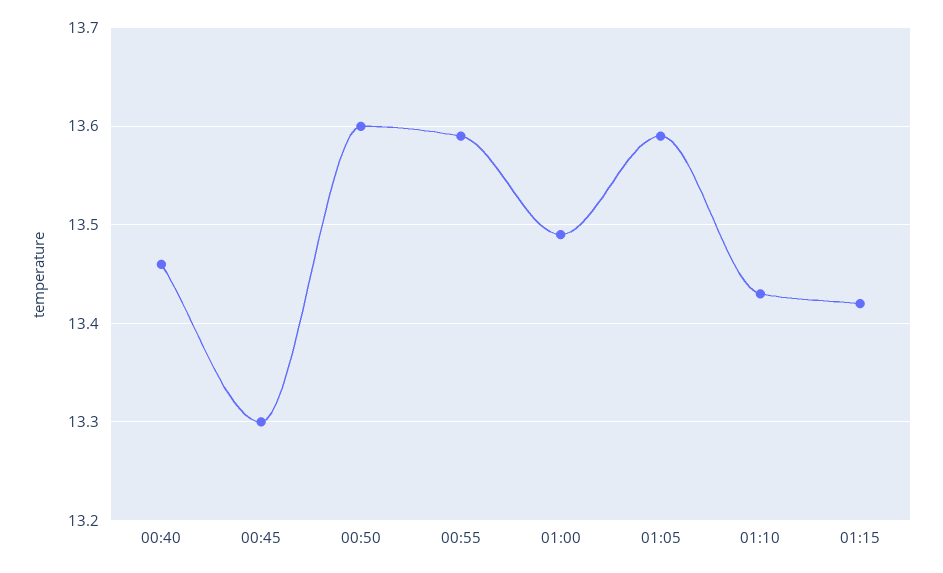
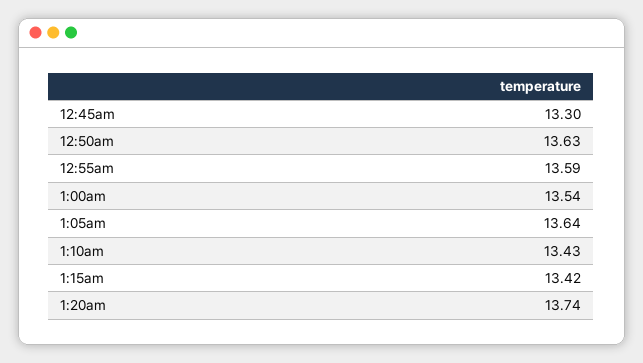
00:40: 13.46 -> none
00:50: 13.6 -> 13.63
01:00: 13.49 -> 13.54
01:05: 13.59 -> 13.64
1:20am: none -> 13.74

